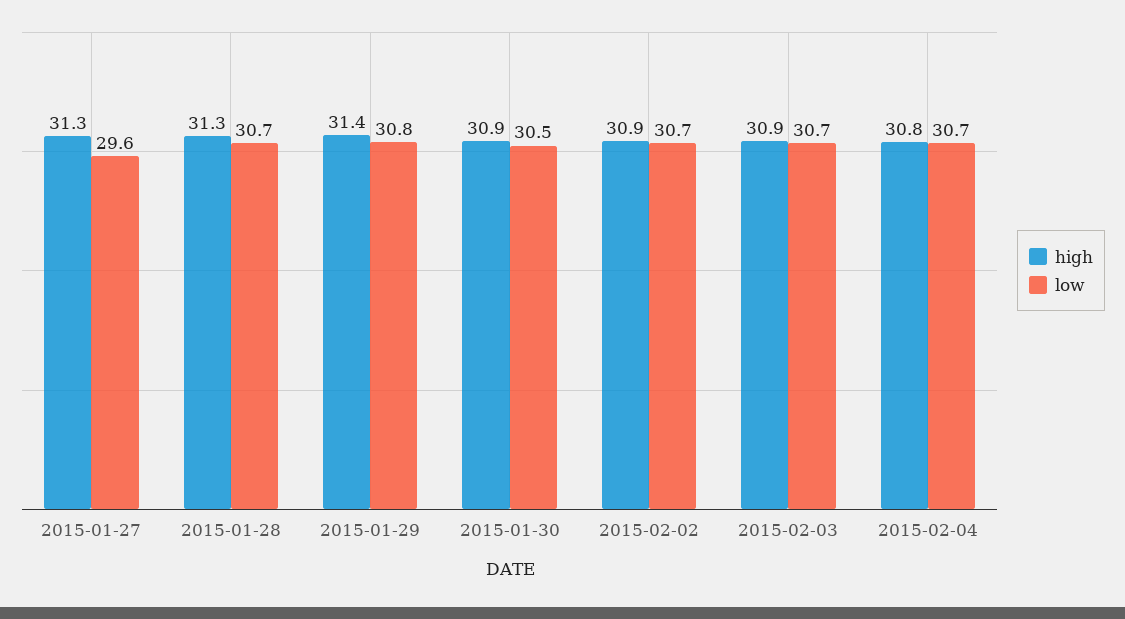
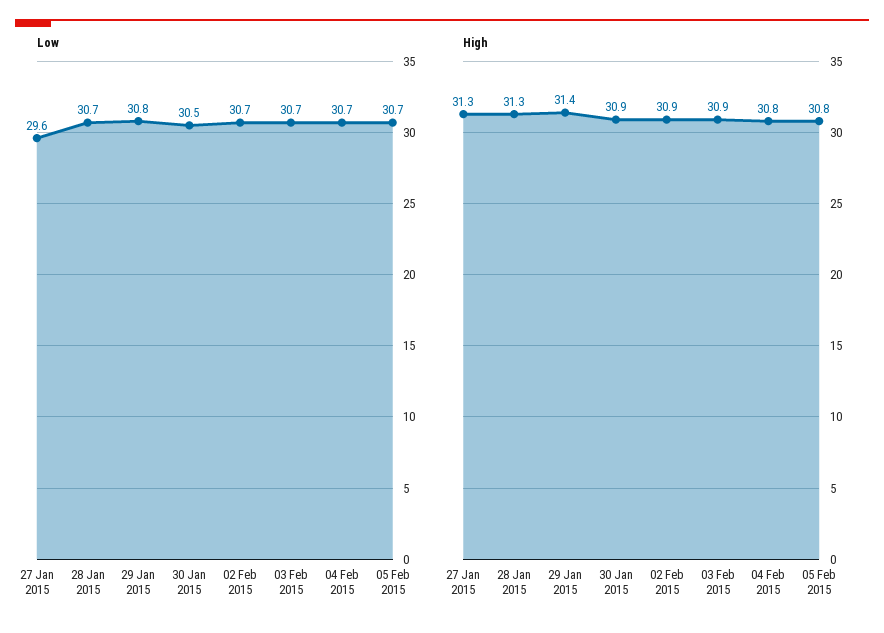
low, 05 Feb 2015: none -> 30.7
high, 05 Feb 2015: none -> 30.8

